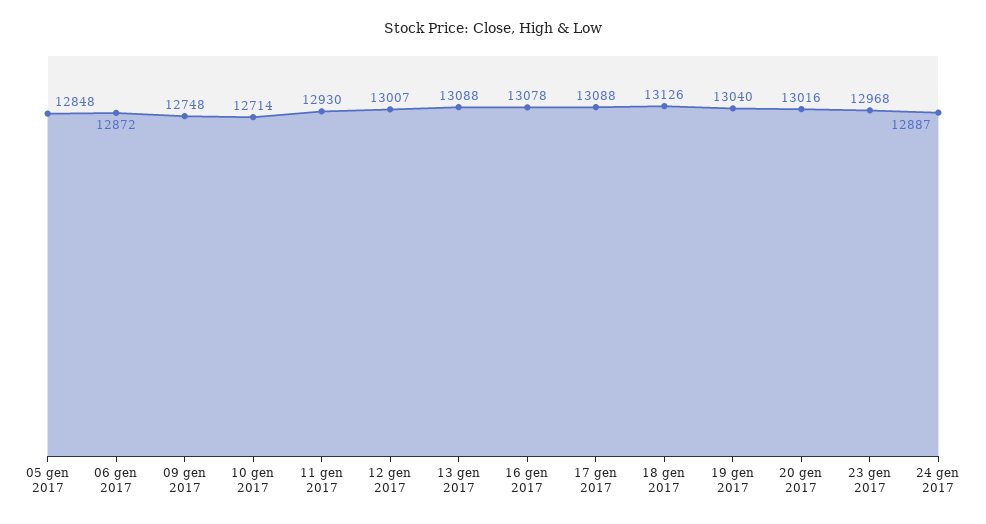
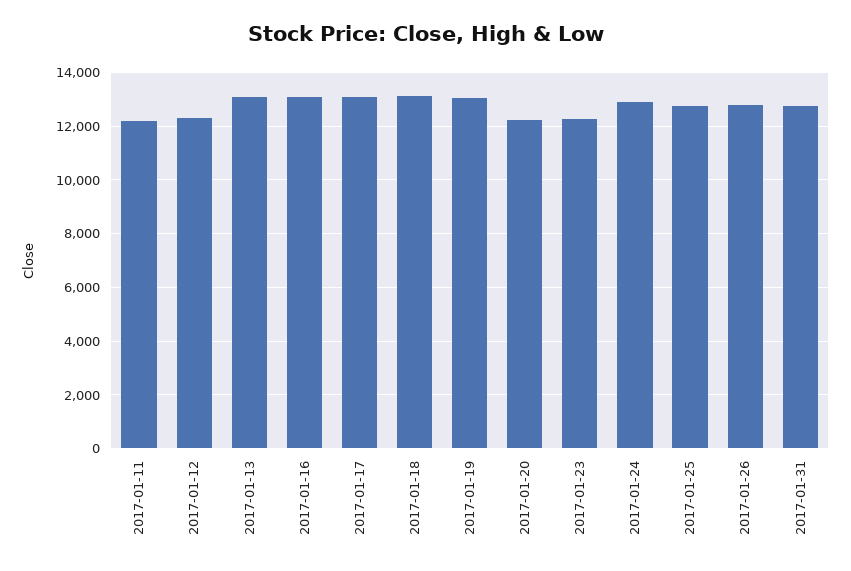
05 gen 2017: 12848 -> none
06 gen 2017: 12872 -> none
09 gen 2017: 12748 -> none
10 gen 2017: 12714 -> none
11 gen 2017: 12930 -> 12250
12 gen 2017: 13007 -> 12250
20 gen 2017: 13016 -> 12250
23 gen 2017: 12968 -> 12250
2017-01-25: none -> 12750
2017-01-26: none -> 12750
2017-01-31: none -> 12750

